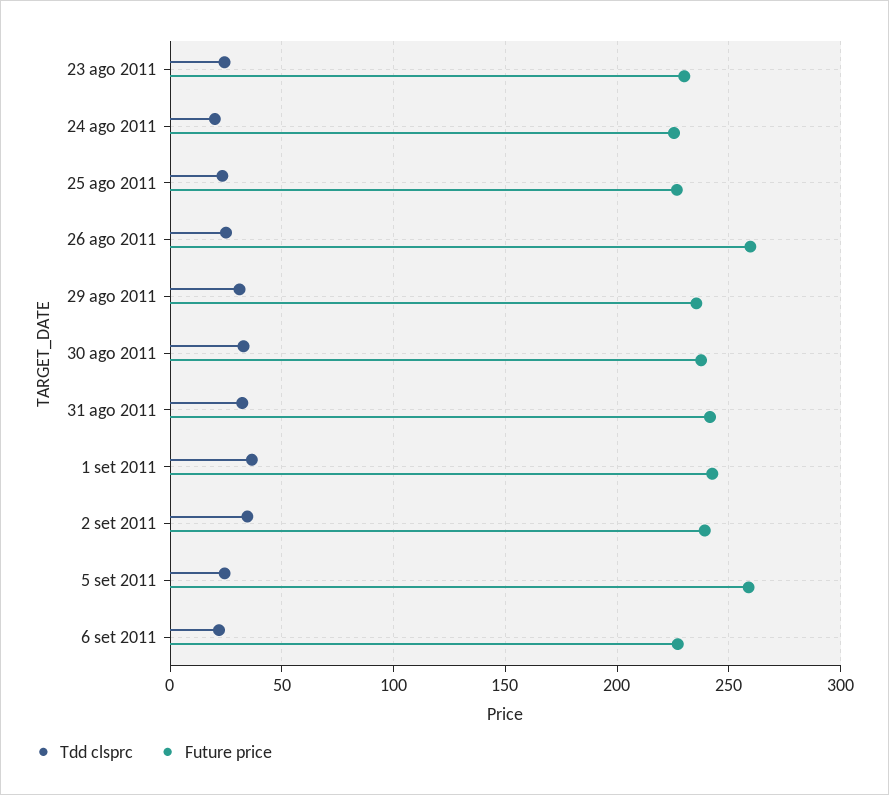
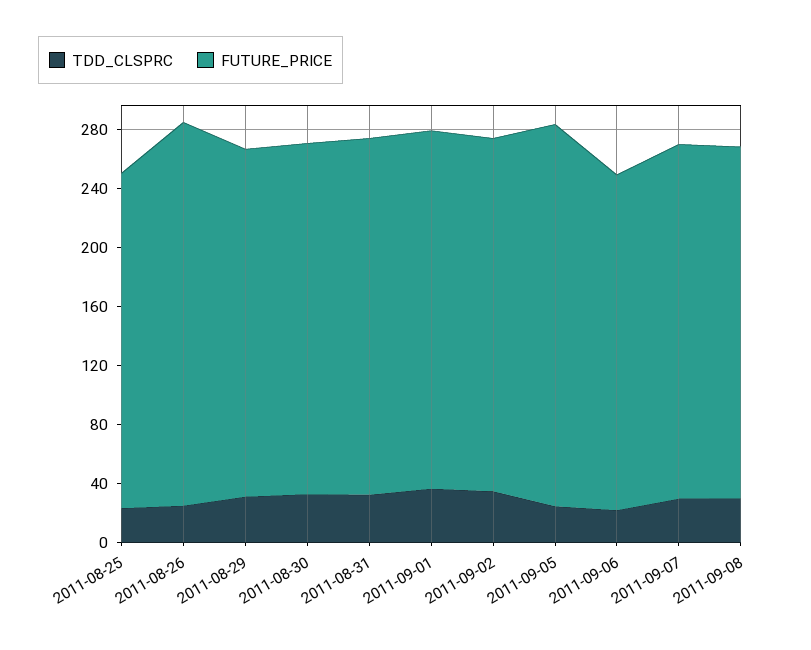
Tdd clsprc, 23 ago 2011: 25 -> none
Future price, 23 ago 2011: 230 -> none
Tdd clsprc, 24 ago 2011: 20 -> none
Future price, 24 ago 2011: 225 -> none
Tdd clsprc, 2011-09-07: none -> 30
Future price, 2011-09-07: none -> 240
Tdd clsprc, 2011-09-08: none -> 30
Future price, 2011-09-08: none -> 240

